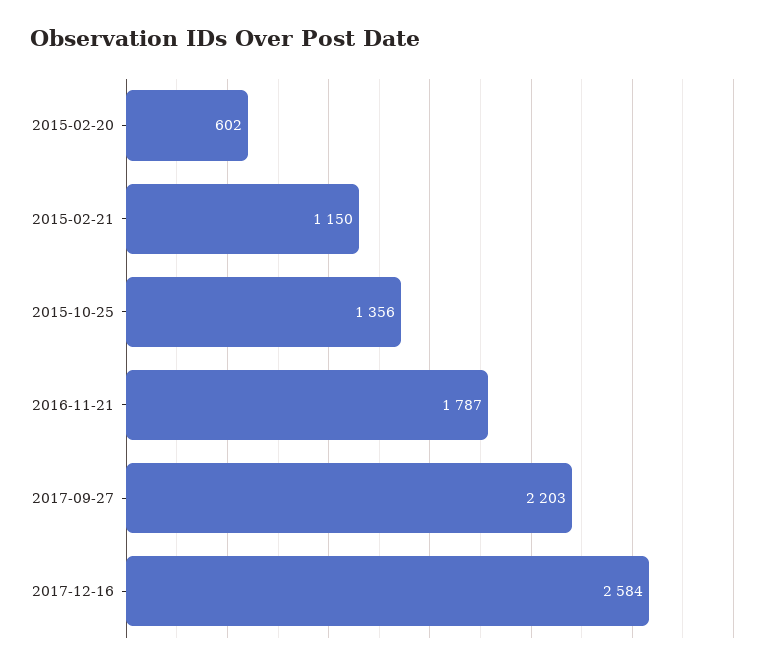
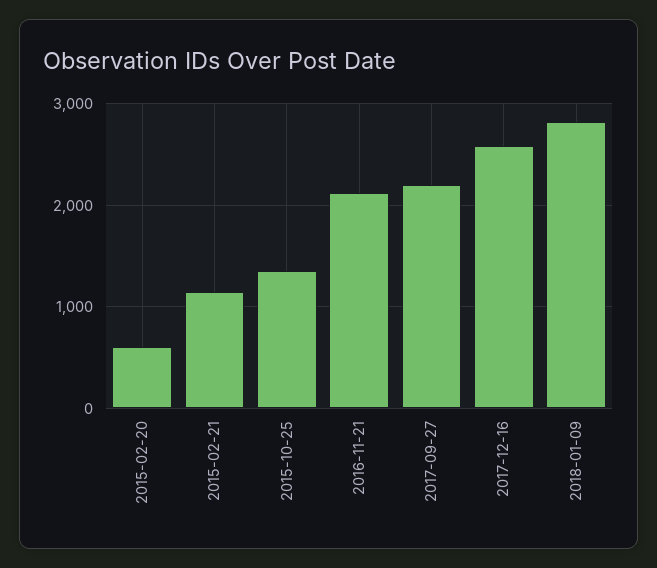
2016-11-21: 1787 -> 2100
2018-01-09: none -> 2800

